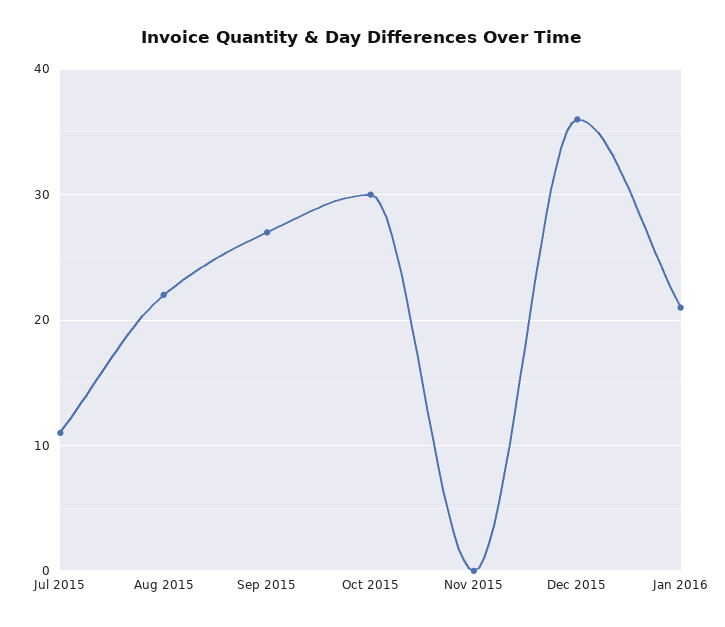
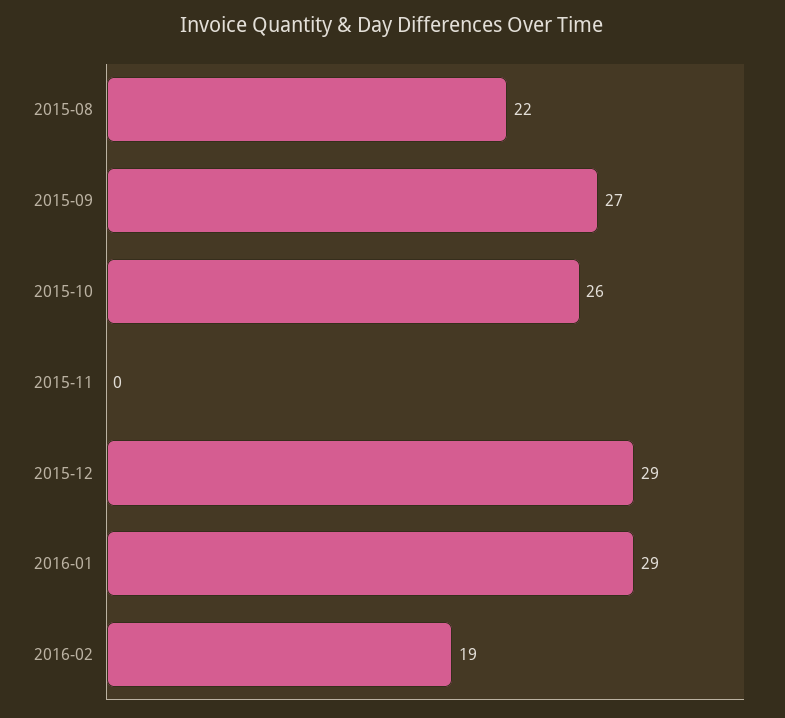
Jul 2015: 11 -> none
Oct 2015: 30 -> 26
Dec 2015: 36 -> 29
Jan 2016: 21 -> 29
2016-02: none -> 19

